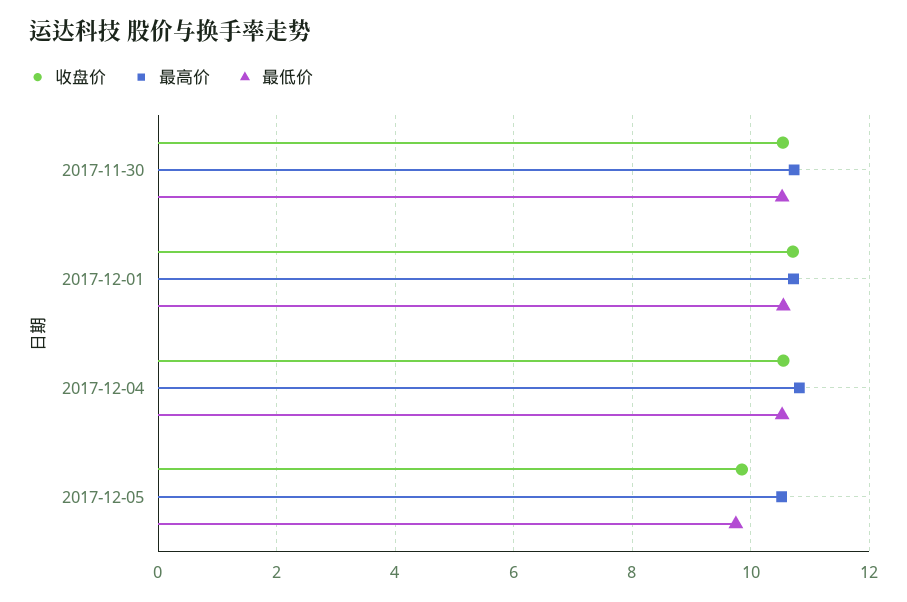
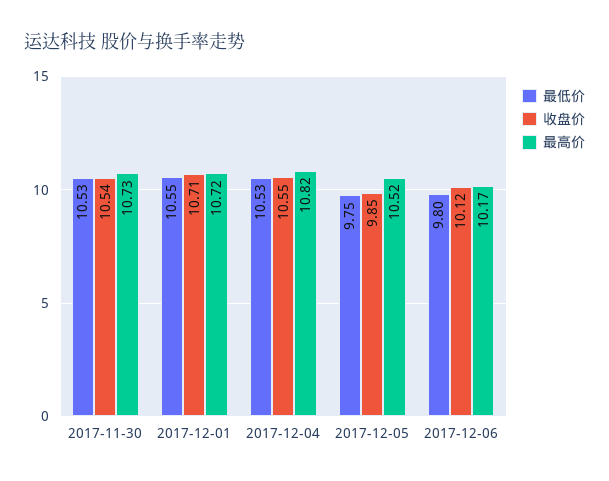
最低价, 2017-12-06: none -> 9.8
收盘价, 2017-12-06: none -> 10.12
最高价, 2017-12-06: none -> 10.17

